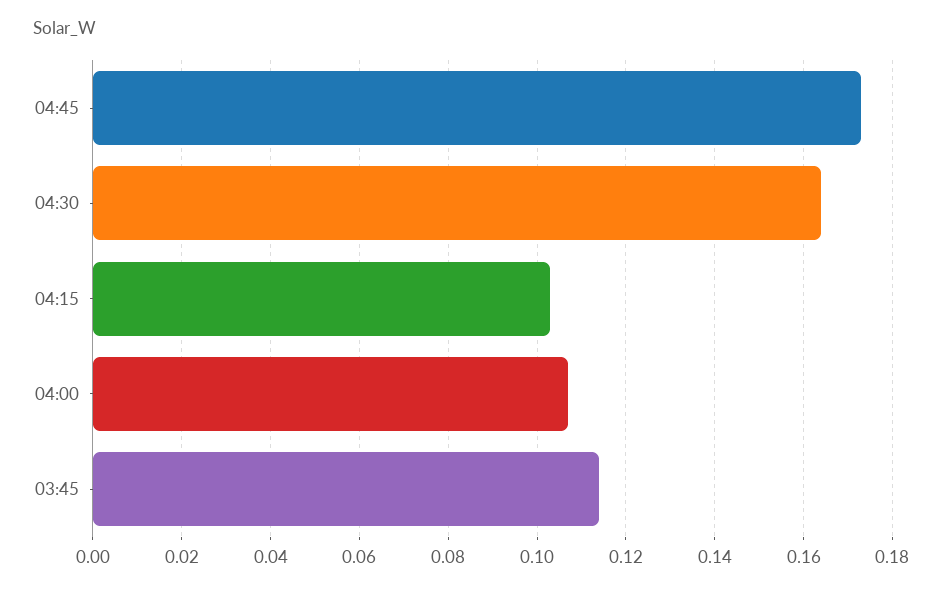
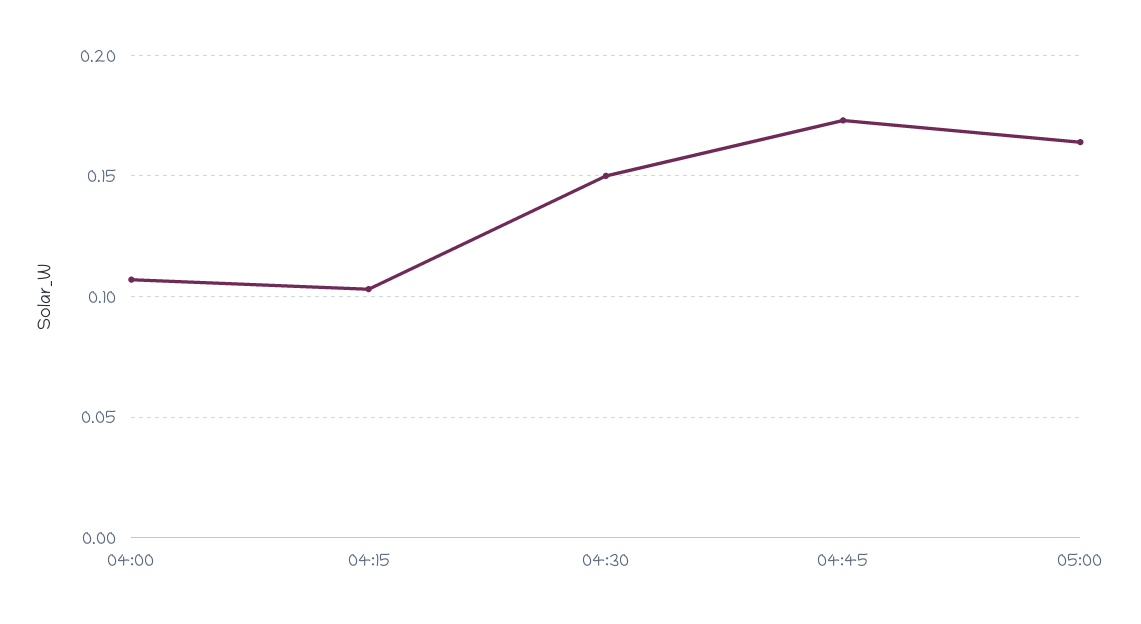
04:30: 0.165 -> 0.15
03:45: 0.115 -> none
05:00: none -> 0.165

